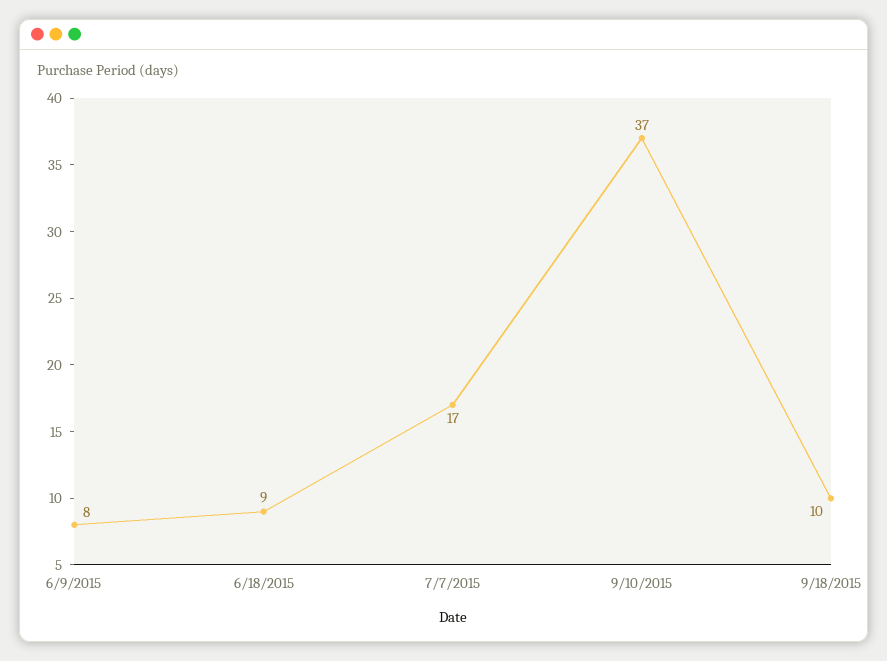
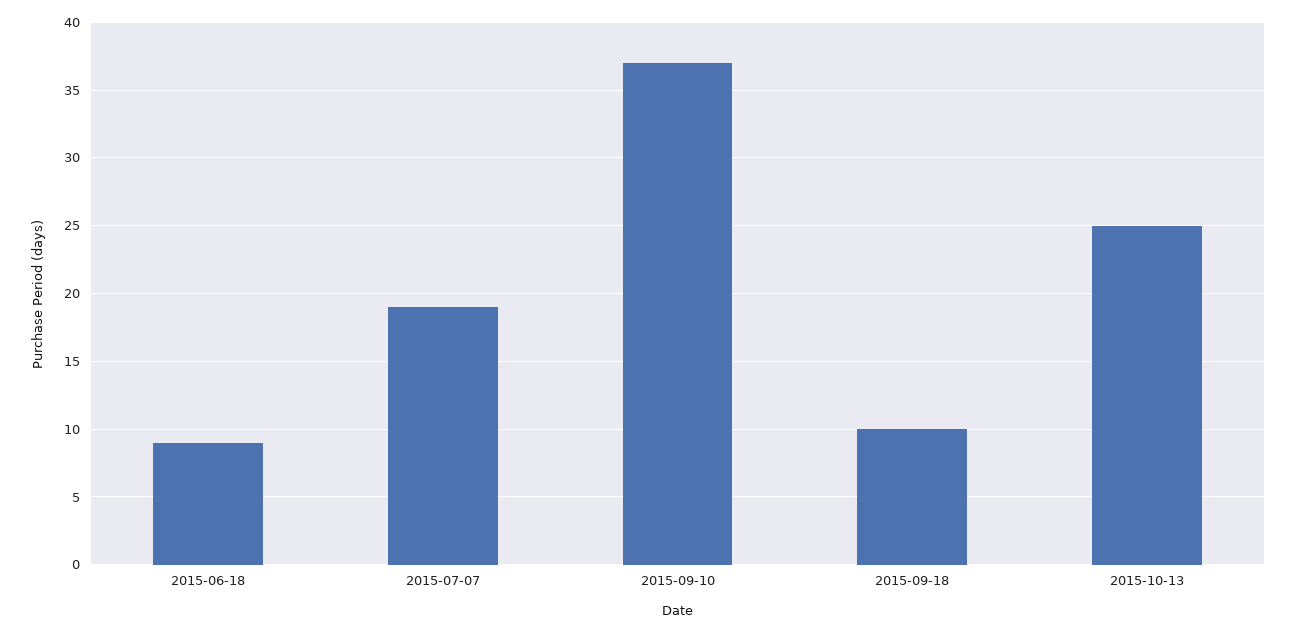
6/9/2015: 8 -> none
7/7/2015: 17 -> 19
2015-10-13: none -> 25

